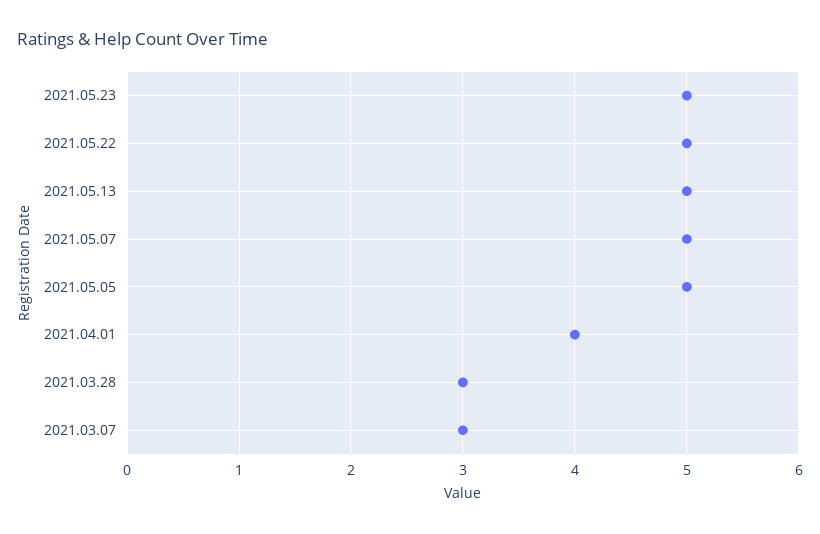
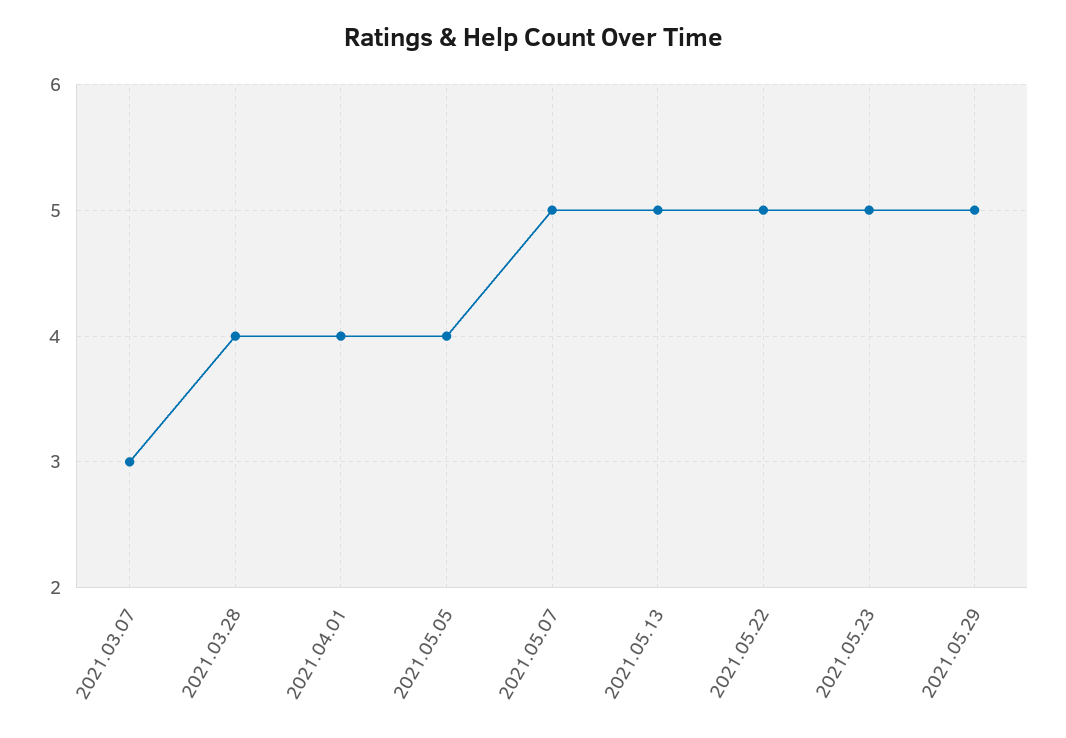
2021.05.05: 5 -> 4
2021.03.28: 3 -> 4
2021.05.29: none -> 5

